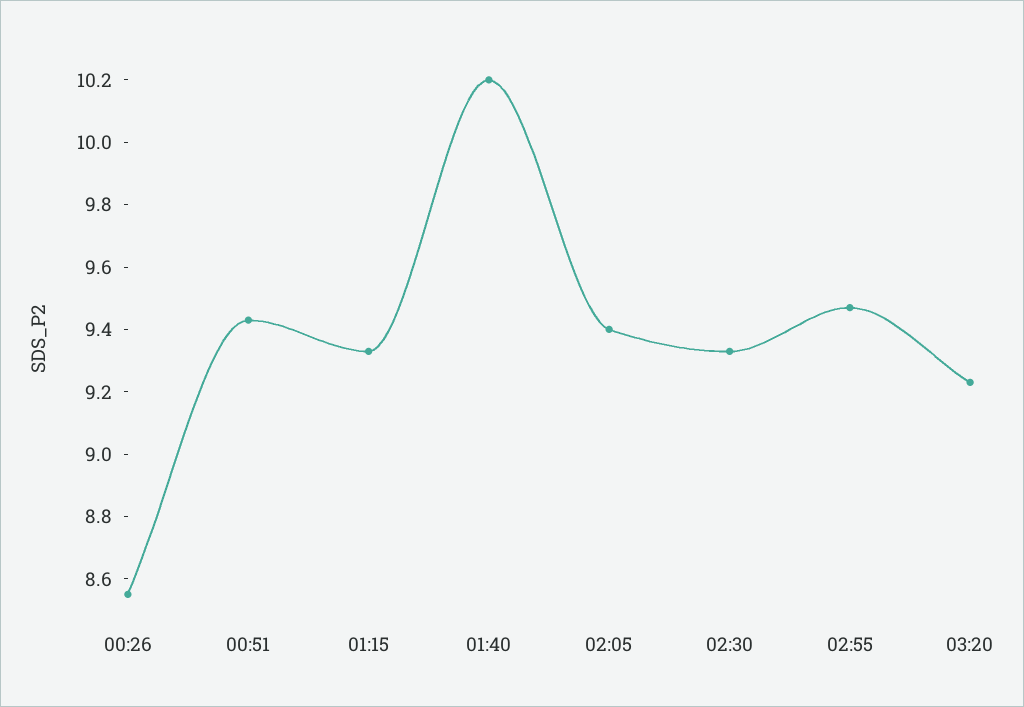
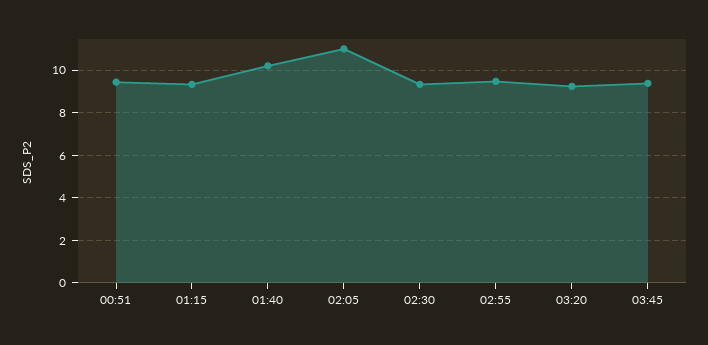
00:26: 8.55 -> none
02:05: 9.4 -> 11
03:45: none -> 9.5

